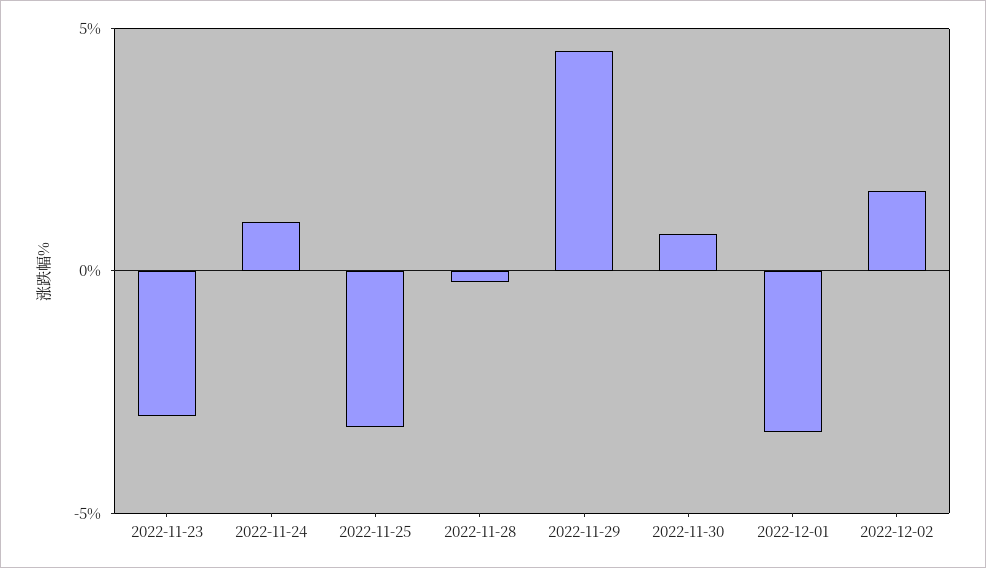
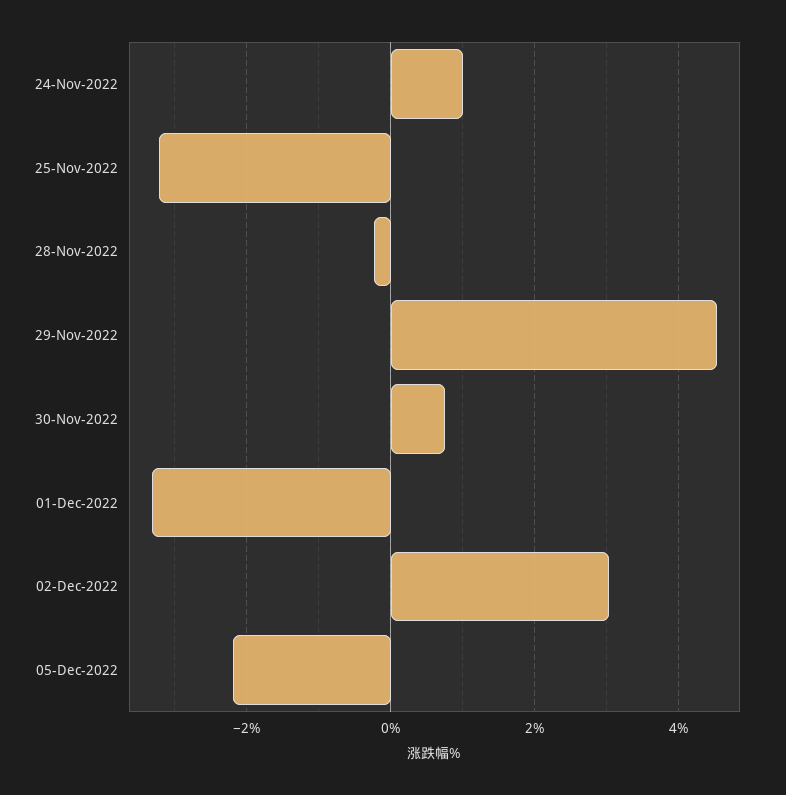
2022-11-23: -3 -> none
2022-12-02: 1.5 -> 3
05-Dec-2022: none -> -2.2

